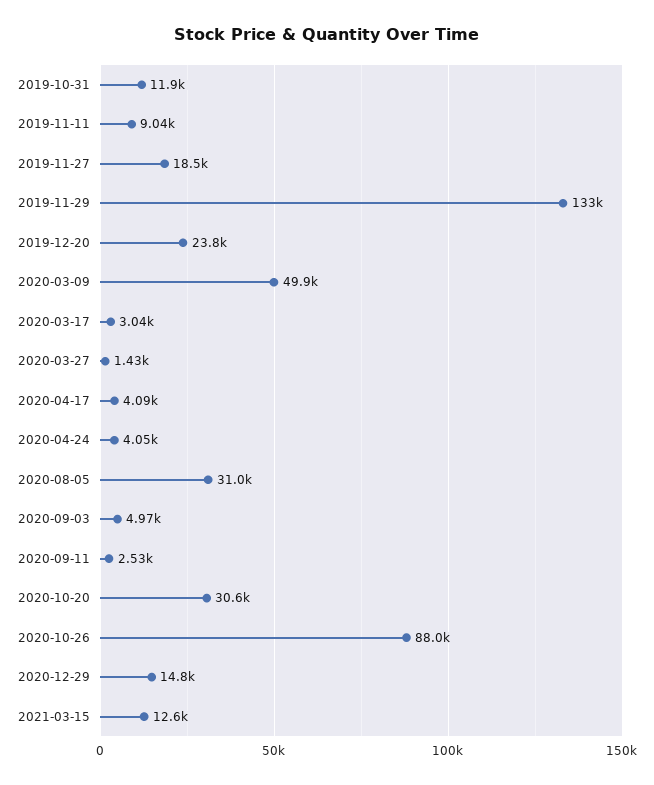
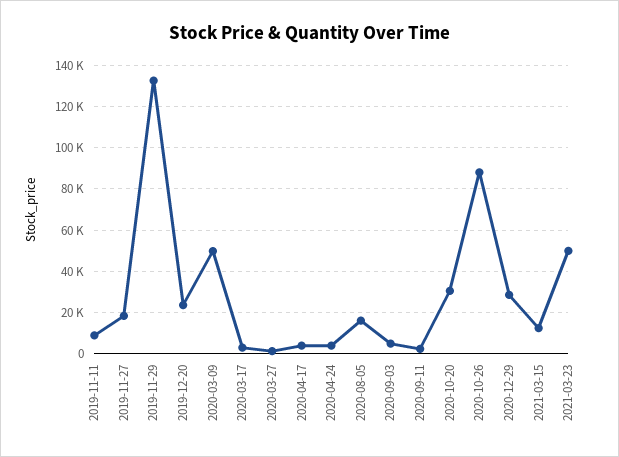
2019-10-31: 11900 -> none
2020-08-05: 31000 -> 15000
2020-12-29: 14800 -> 30000
2021-03-23: none -> 50000

